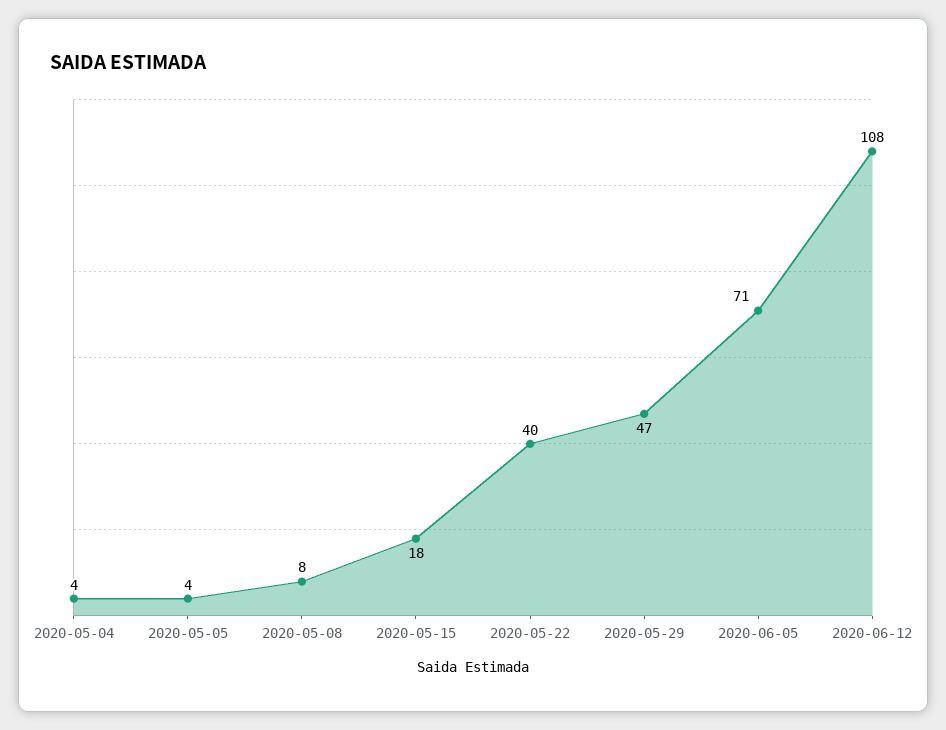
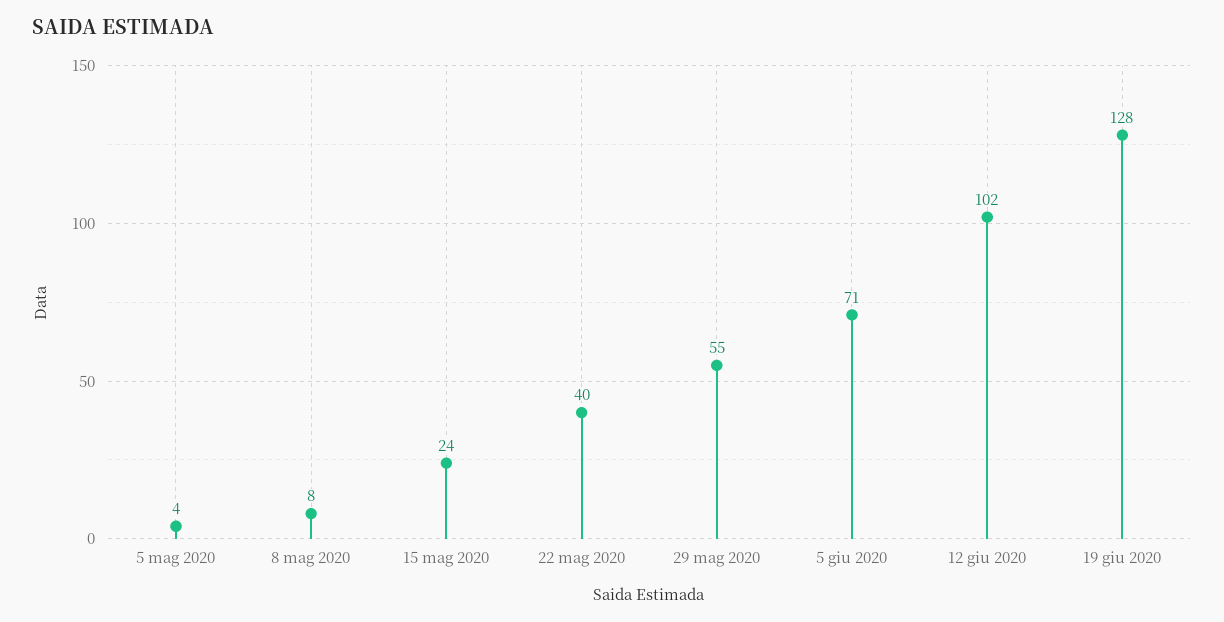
2020-05-04: 4 -> none
2020-05-15: 18 -> 24
2020-05-29: 47 -> 55
2020-06-12: 108 -> 102
19 giu 2020: none -> 128

